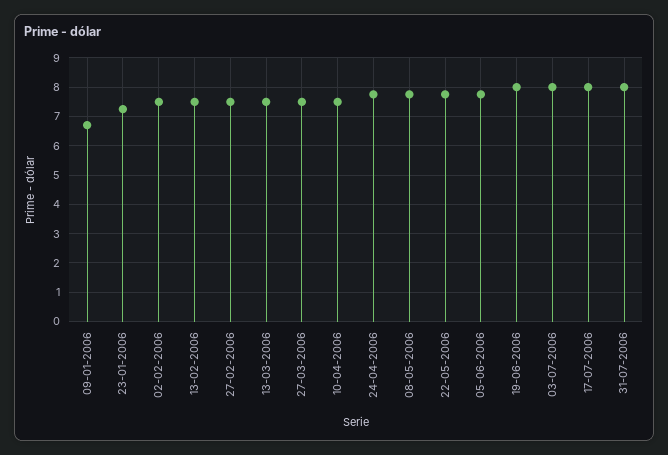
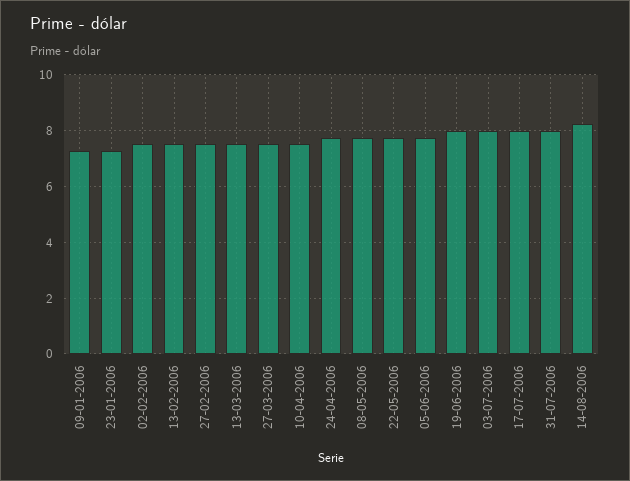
09-01-2006: 6.75 -> 7.25
14-08-2006: none -> 8.25

